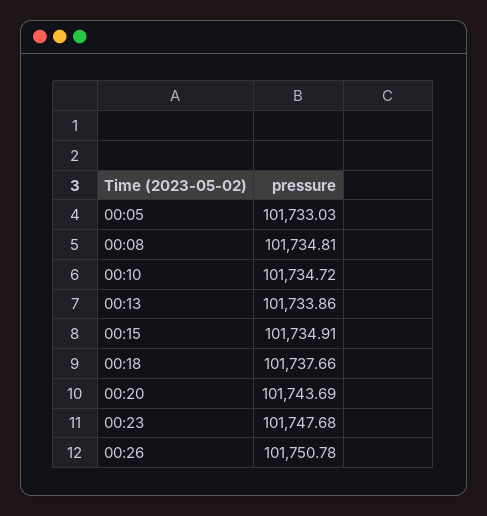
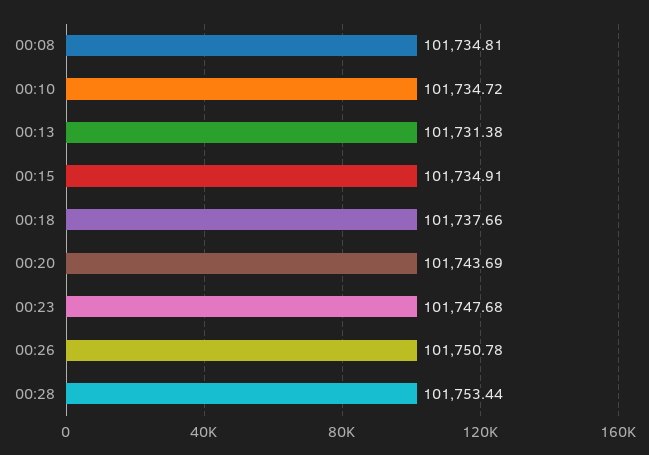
00:05: 101733.03 -> none
00:13: 101733.86 -> 101731.38
00:28: none -> 101753.44

